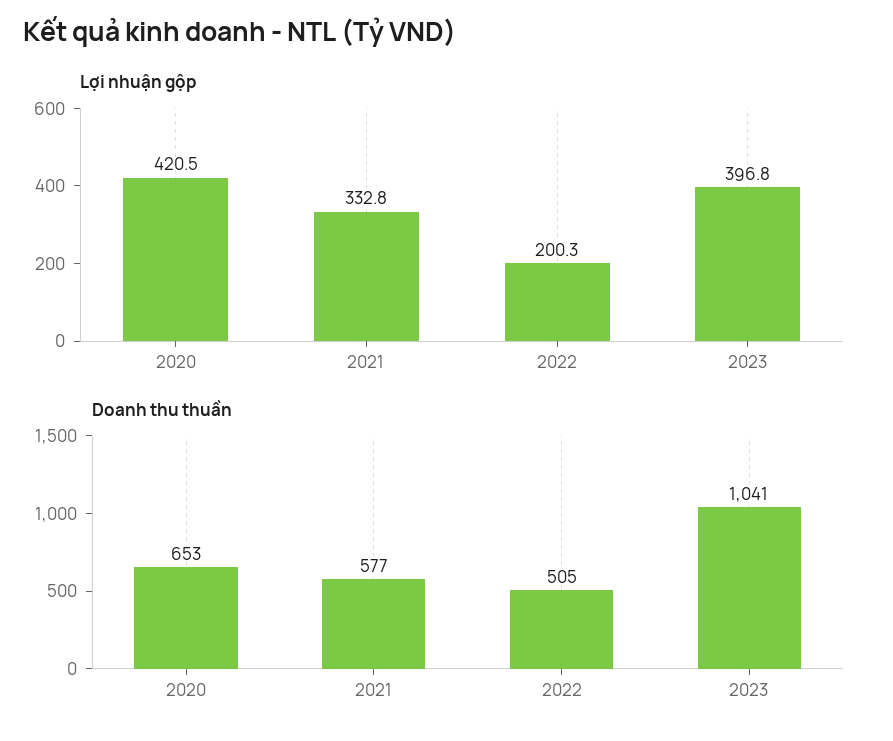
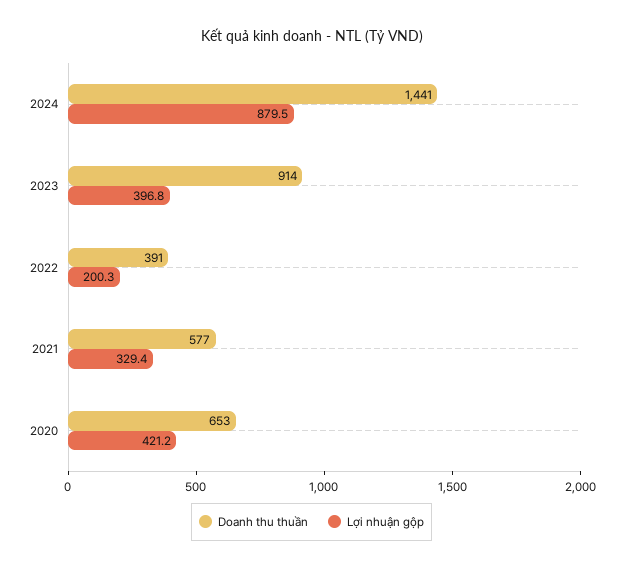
Lợi nhuận gộp, 2020: 420.5 -> 421.2
Lợi nhuận gộp, 2021: 332.8 -> 329.4
Doanh thu thuần, 2022: 505 -> 391
Doanh thu thuần, 2023: 1041 -> 914
Doanh thu thuần, 2024: none -> 1441
Lợi nhuận gộp, 2024: none -> 879.5

